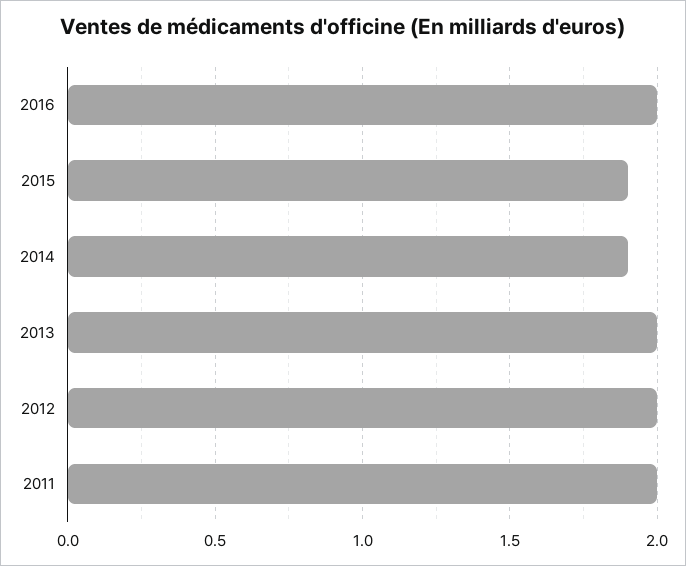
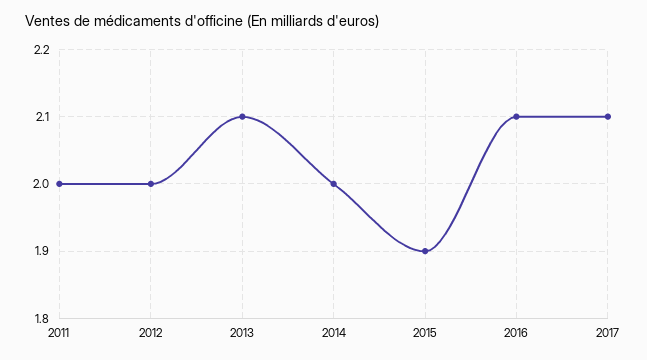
2016: 2 -> 2.1
2014: 1.9 -> 2
2013: 2 -> 2.1
2017: none -> 2.1

